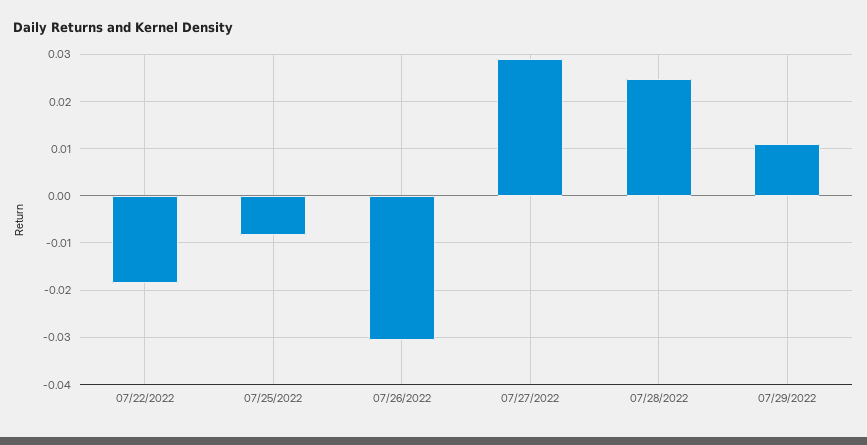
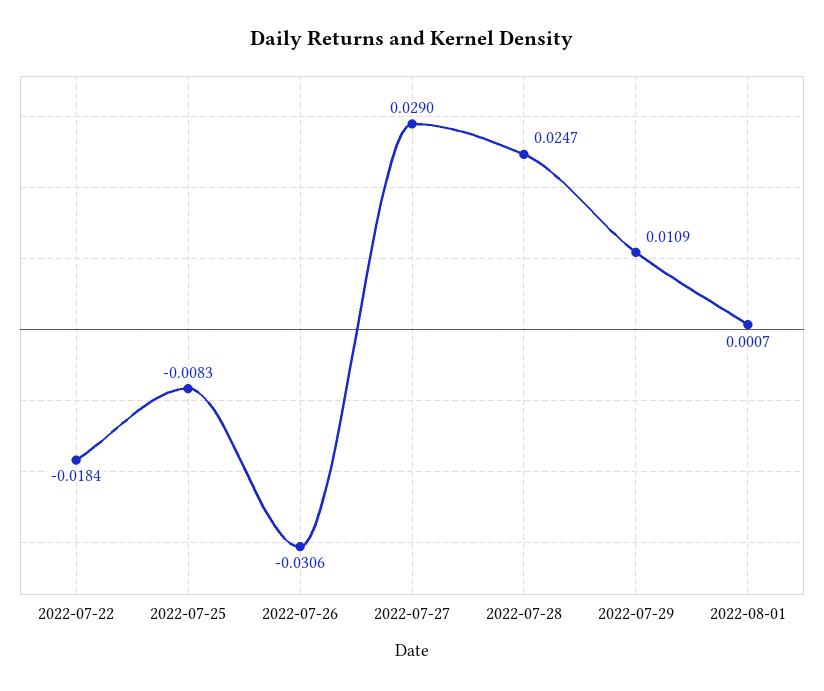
2022-08-01: none -> 0.0007

